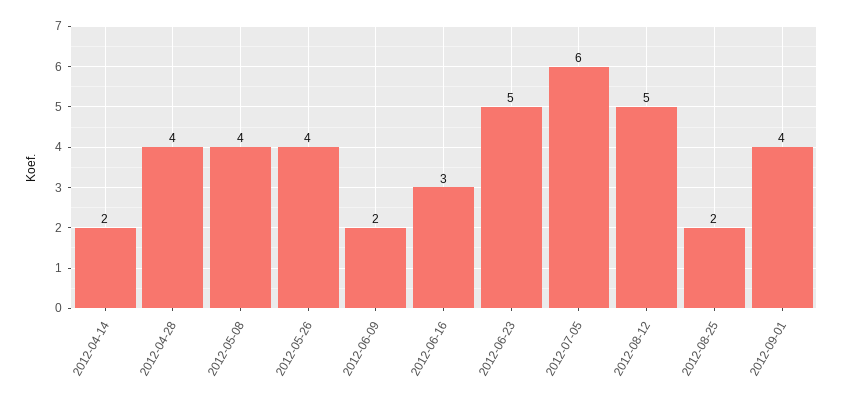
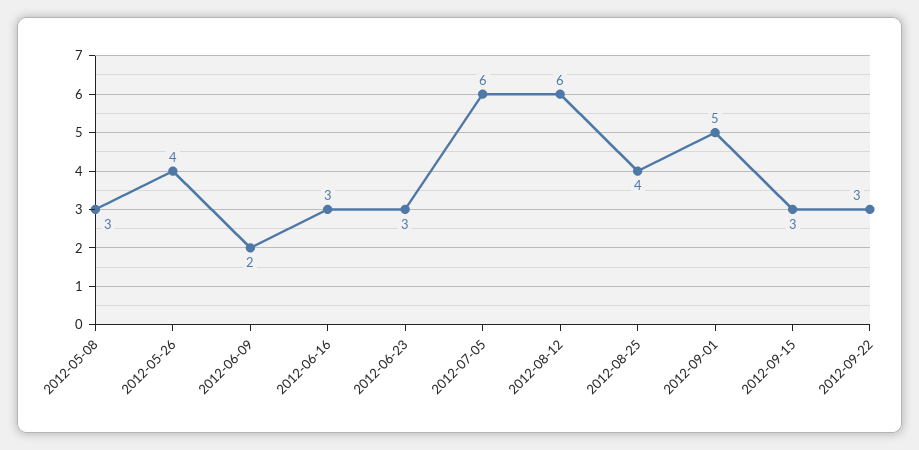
2012-04-14: 2 -> none
2012-04-28: 4 -> none
2012-05-08: 4 -> 3
2012-06-23: 5 -> 3
2012-08-12: 5 -> 6
2012-08-25: 2 -> 4
2012-09-01: 4 -> 5
2012-09-15: none -> 3
2012-09-22: none -> 3

